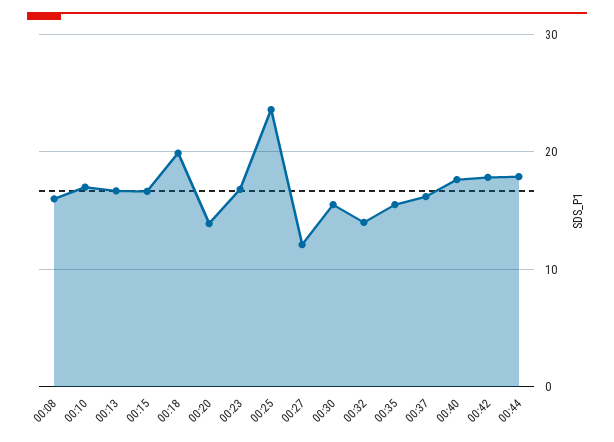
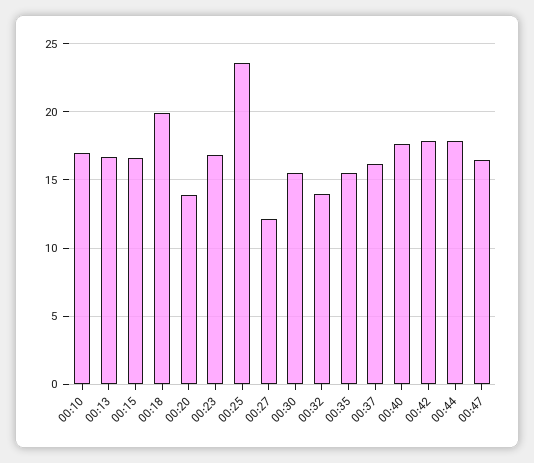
00:08: 16 -> none
00:47: none -> 16.5

